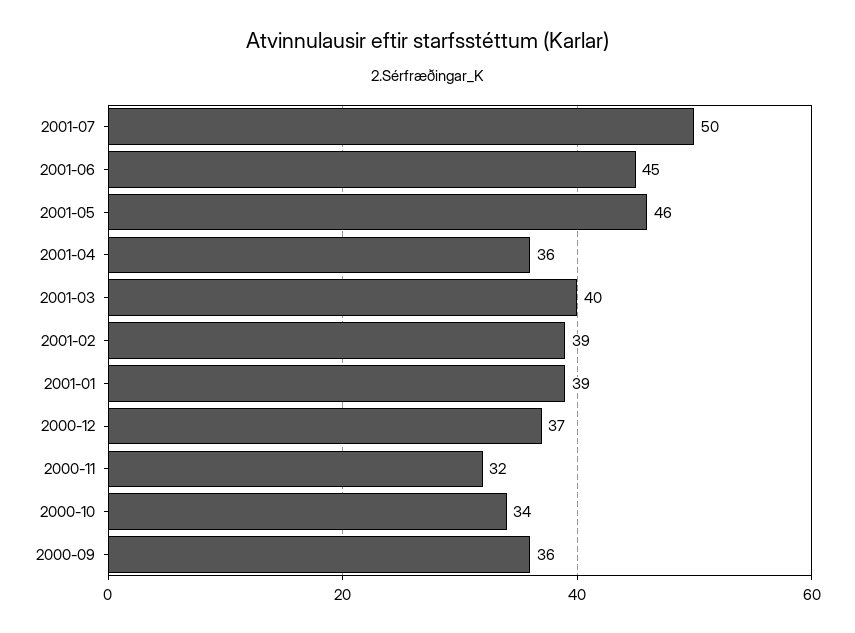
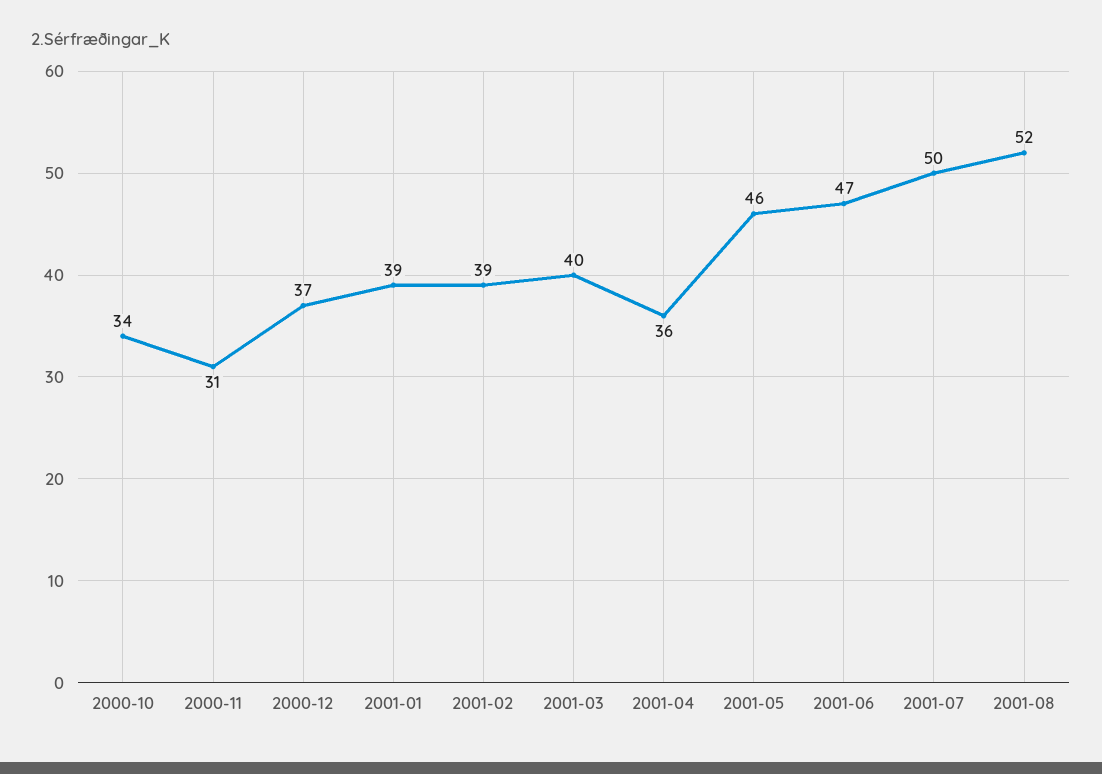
2001-06: 45 -> 47
2000-11: 32 -> 31
2000-09: 36 -> none
2001-08: none -> 52

